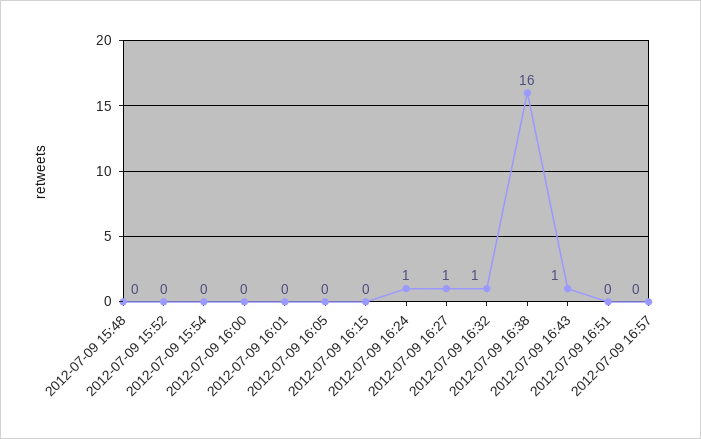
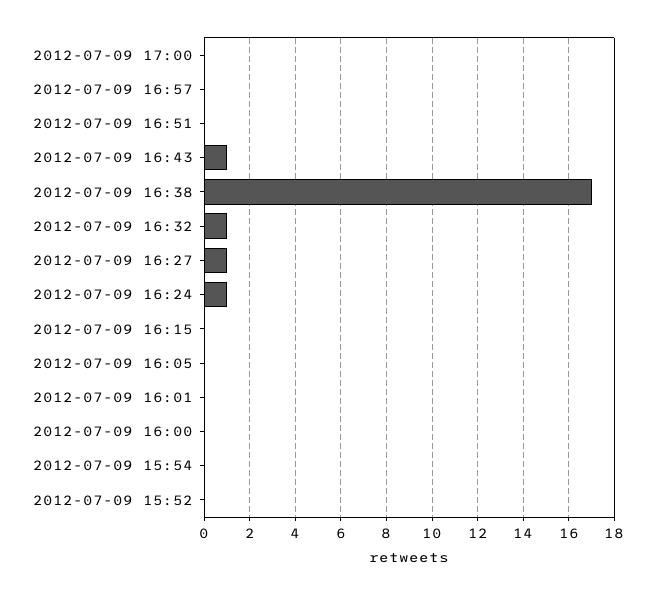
2012-07-09 15:48: 0 -> none
2012-07-09 16:38: 16 -> 17
2012-07-09 17:00: none -> 0

